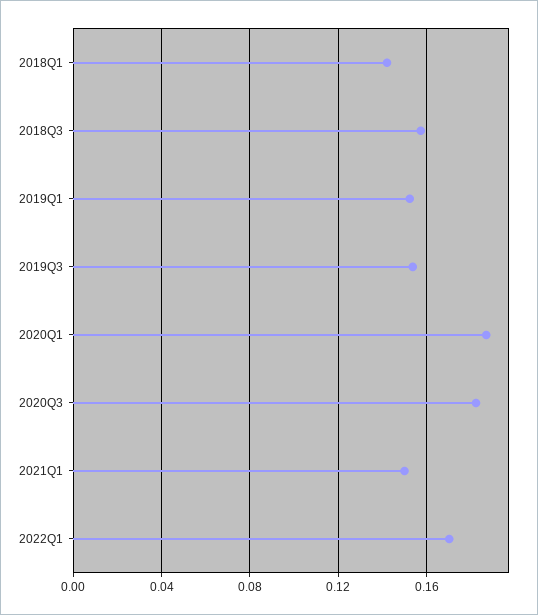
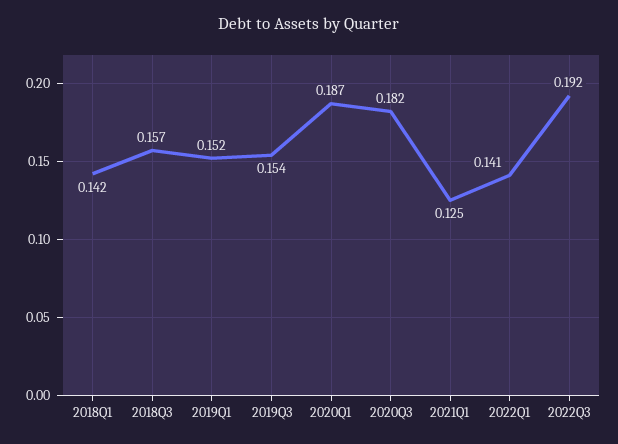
2021Q1: 0.15 -> 0.125
2022Q1: 0.17 -> 0.141
2022Q3: none -> 0.192

